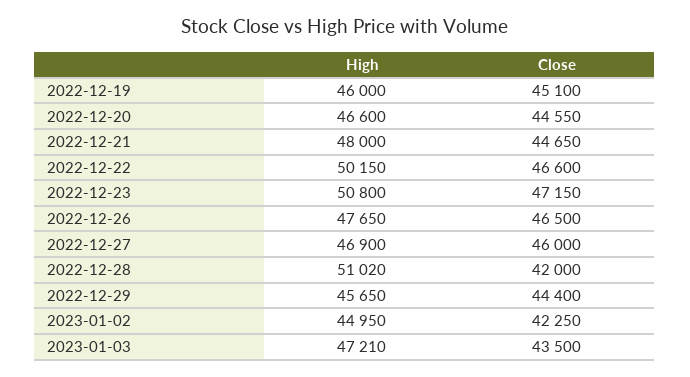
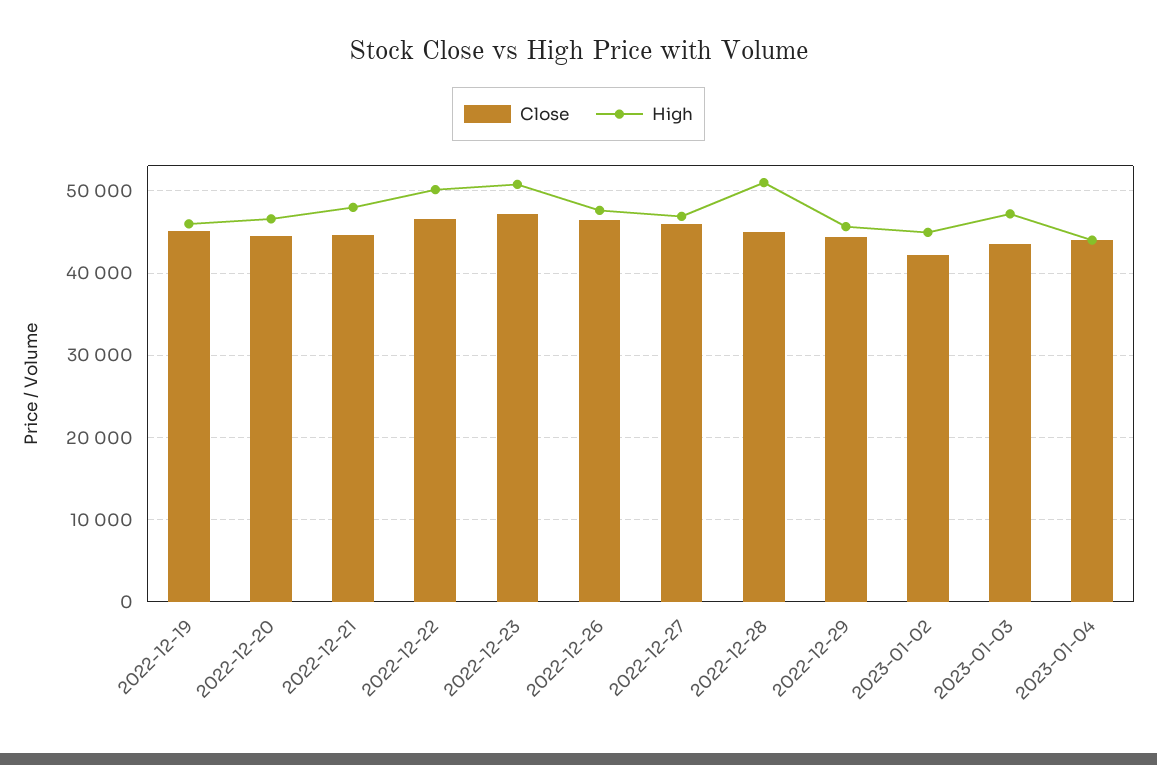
Close, 2022-12-28: 42000 -> 45000
Close, 2023-01-04: none -> 44000
High, 2023-01-04: none -> 44000

